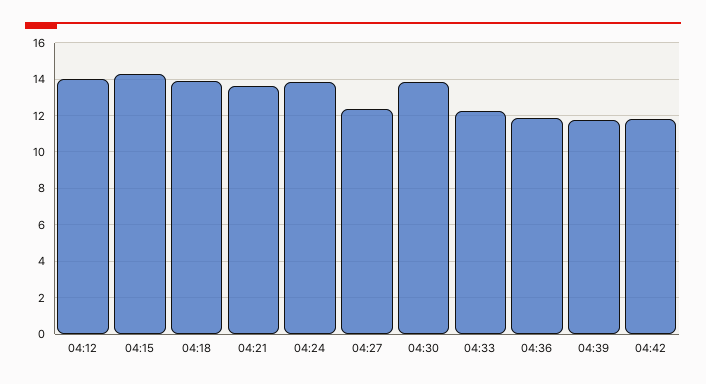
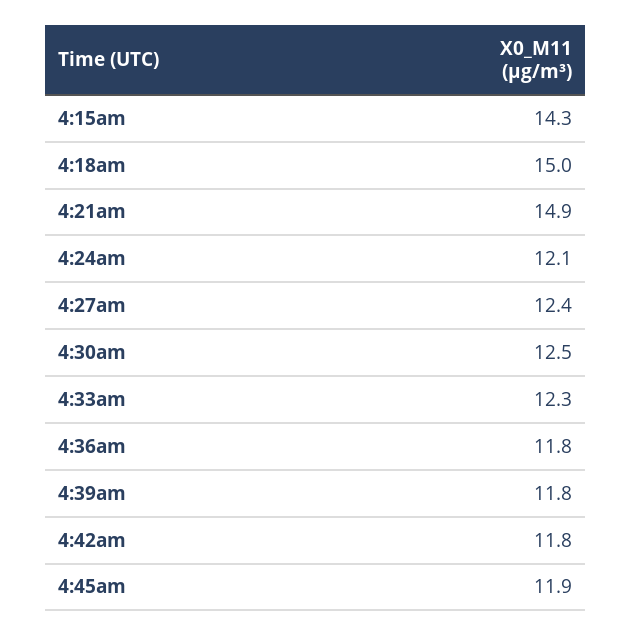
04:12: 14 -> none
04:18: 14 -> 15
04:21: 13.5 -> 14.9
04:24: 14 -> 12.1
04:30: 14 -> 12.5
4:45am: none -> 11.9

